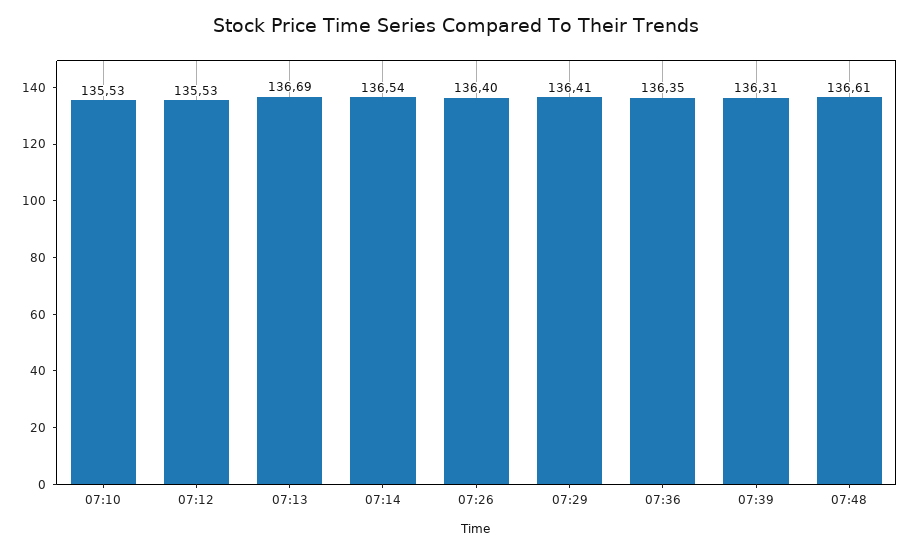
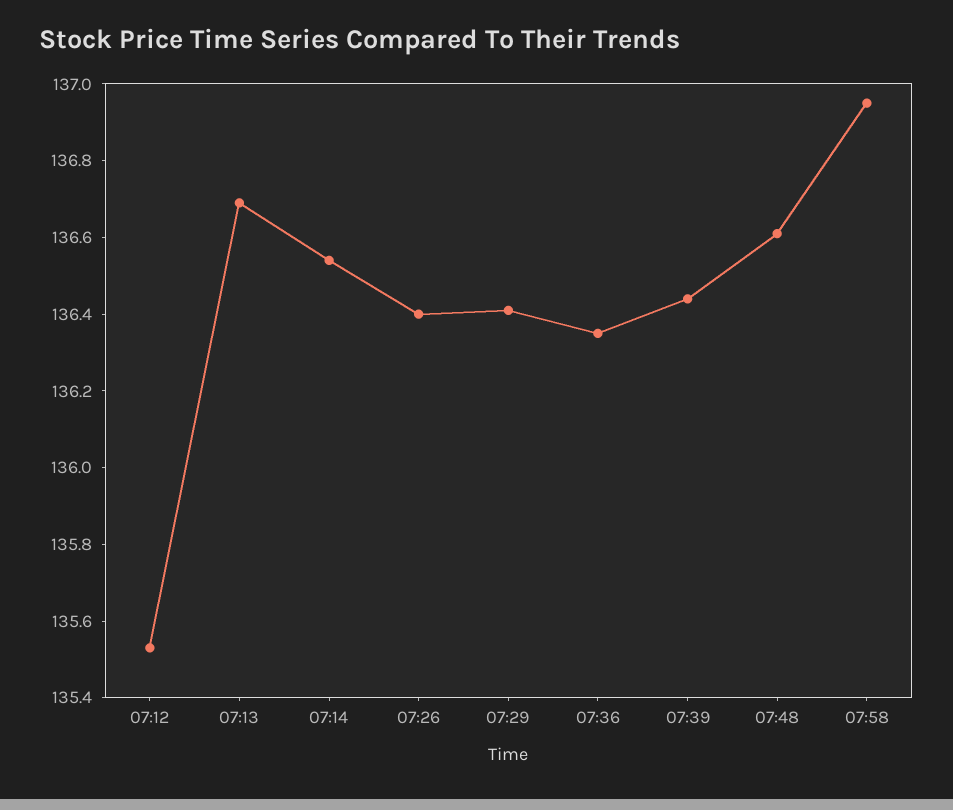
07:10: 135.53 -> none
07:39: 136.31 -> 136.45
07:58: none -> 136.95

